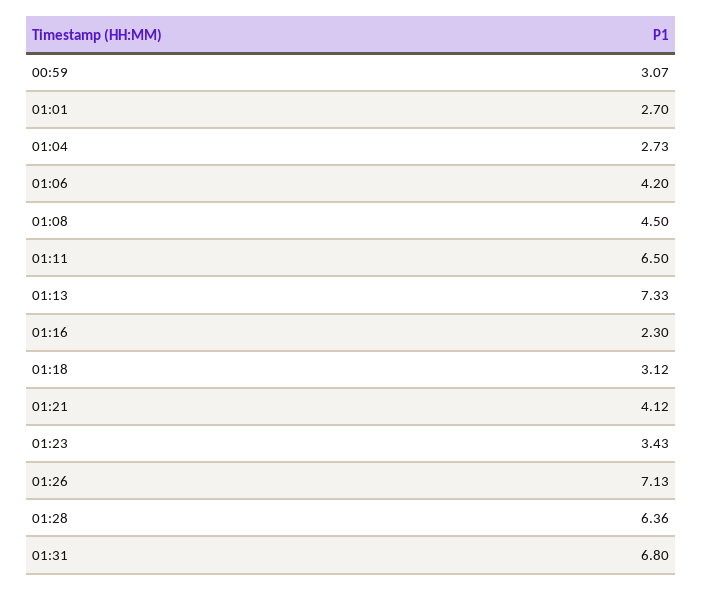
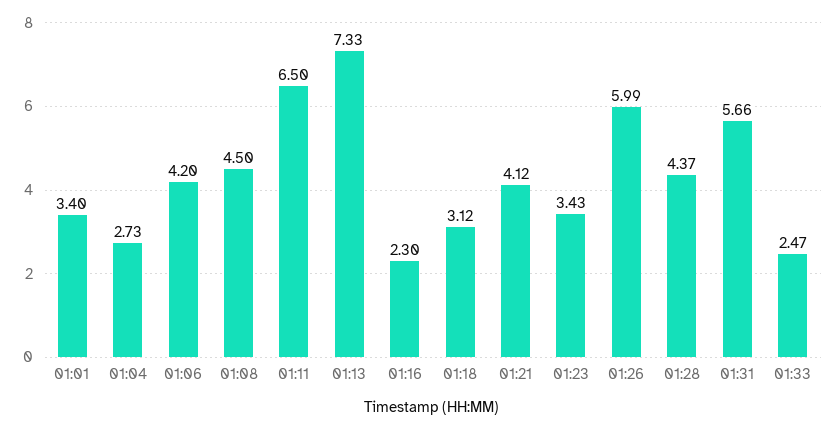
00:59: 3.07 -> none
01:01: 2.7 -> 3.4
01:26: 7.13 -> 5.99
01:28: 6.36 -> 4.37
01:31: 6.8 -> 5.66
01:33: none -> 2.47

